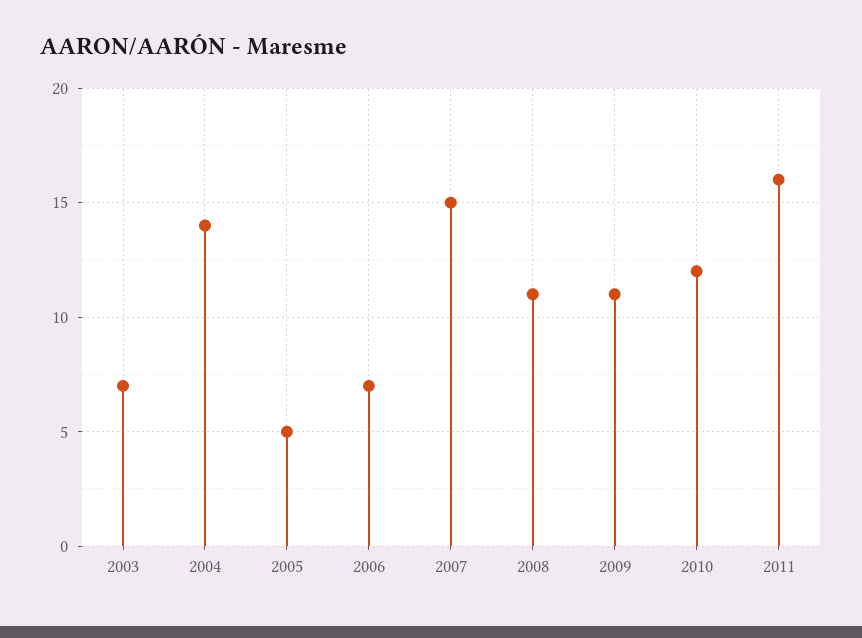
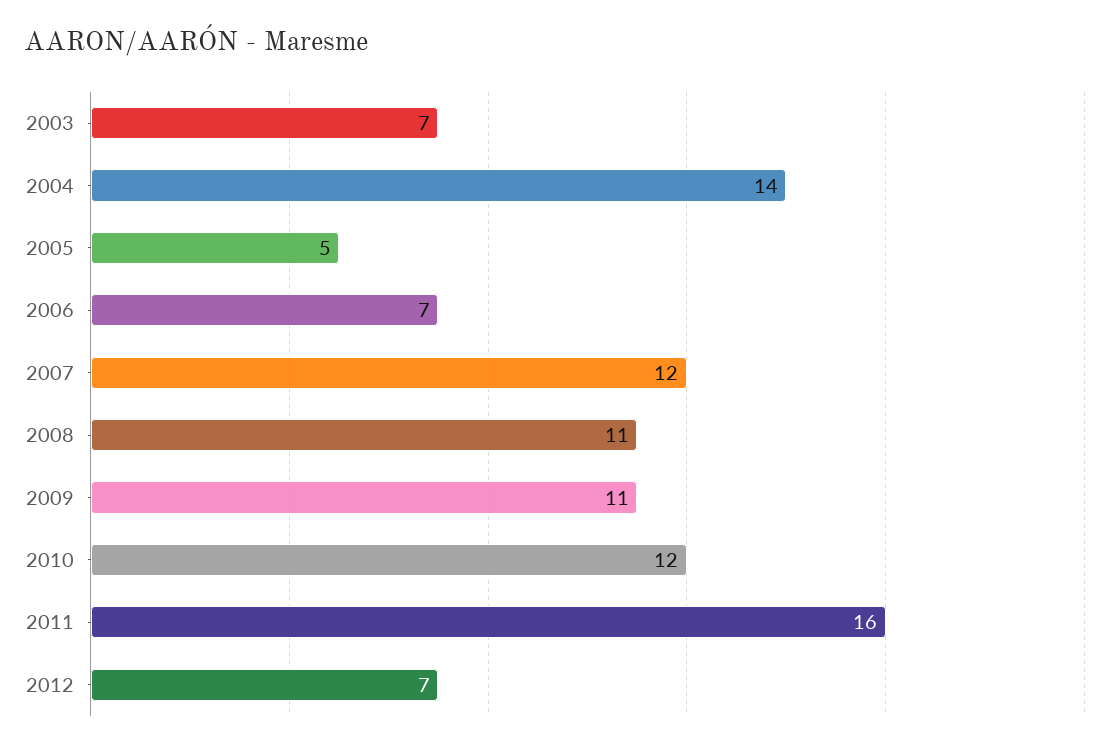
2007: 15 -> 12
2012: none -> 7

